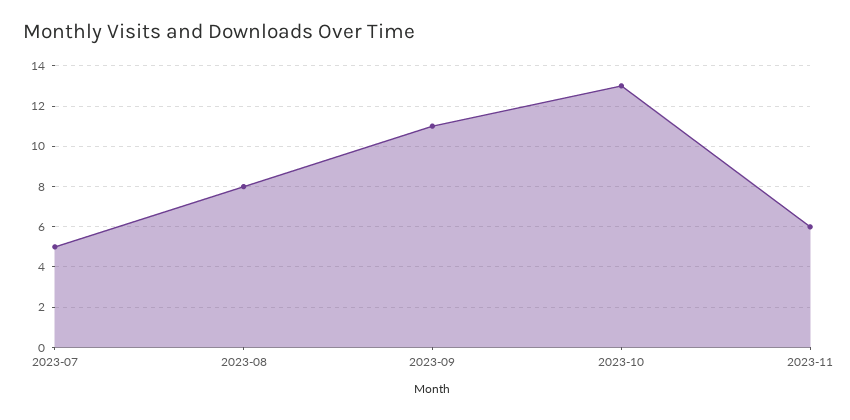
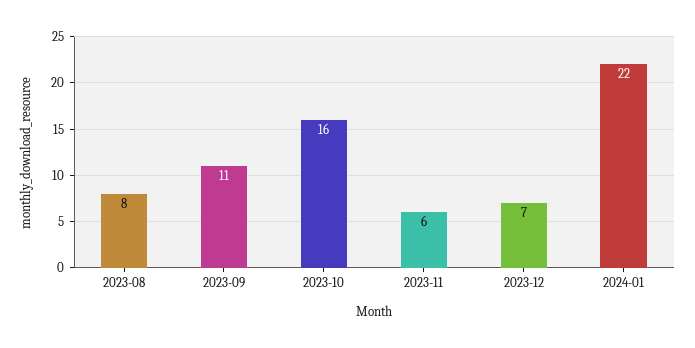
2023-07: 5 -> none
2023-10: 13 -> 16
2023-12: none -> 7
2024-01: none -> 22

